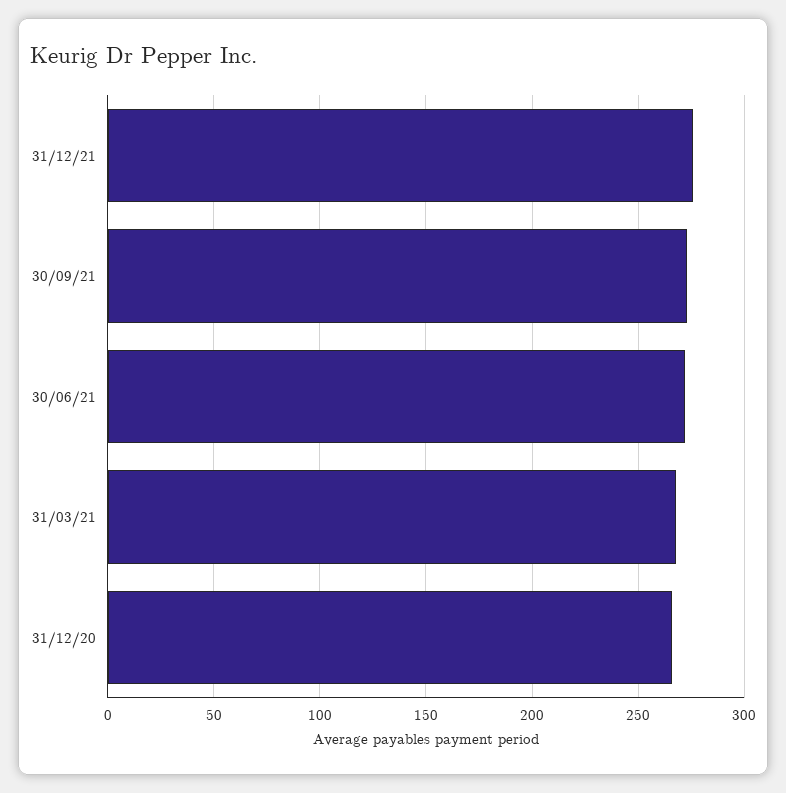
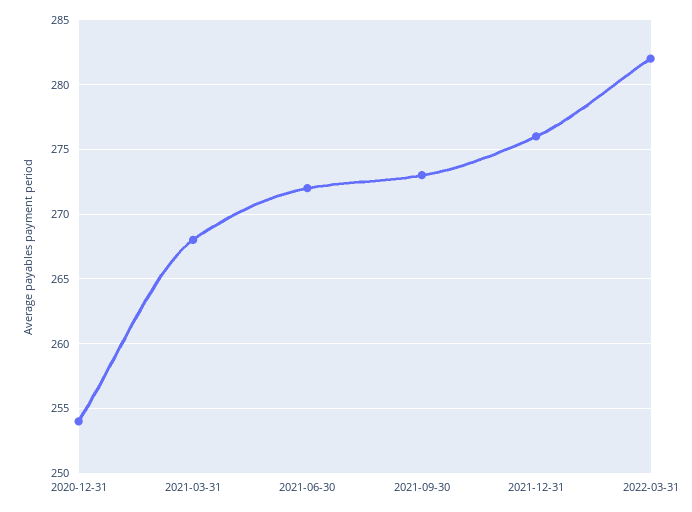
31/12/20: 265 -> 254
2022-03-31: none -> 282

